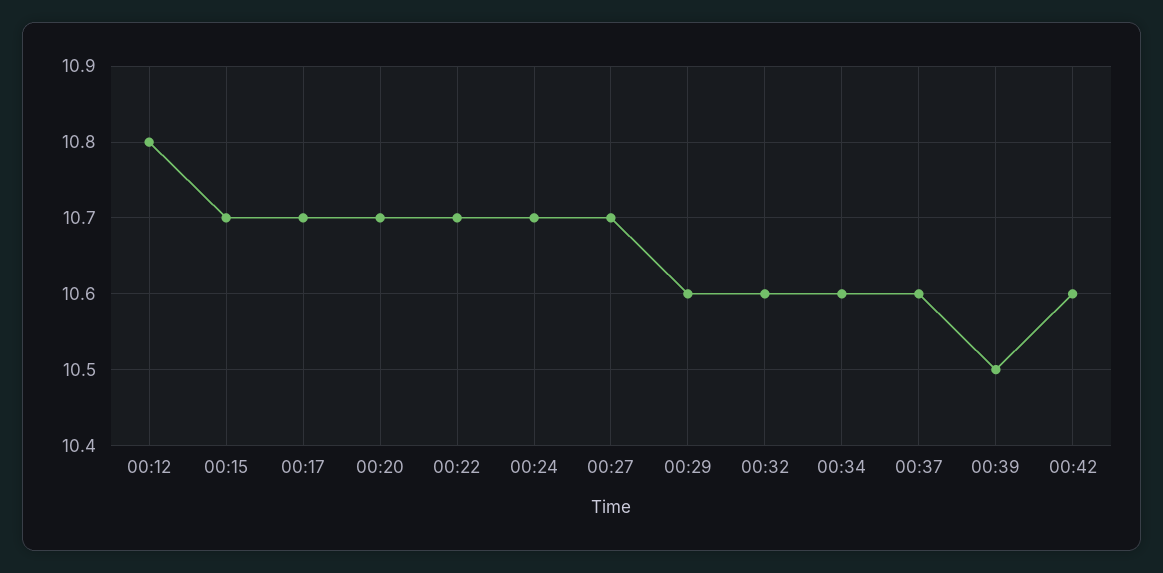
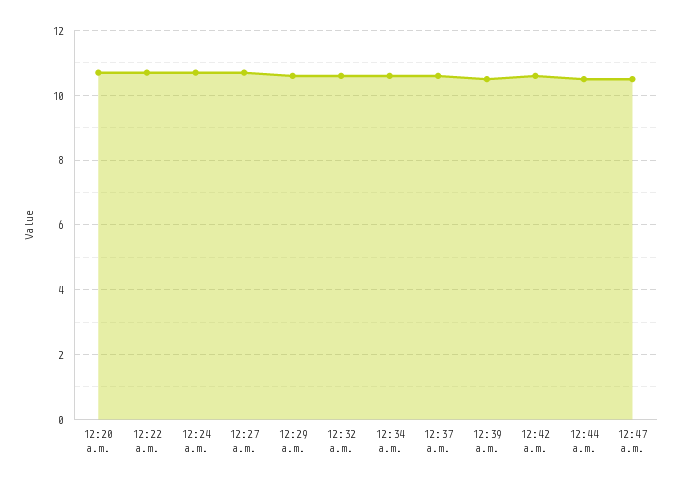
00:12: 10.8 -> none
00:15: 10.7 -> none
00:17: 10.7 -> none
12:44 a.m.: none -> 10.5
12:47 a.m.: none -> 10.5

